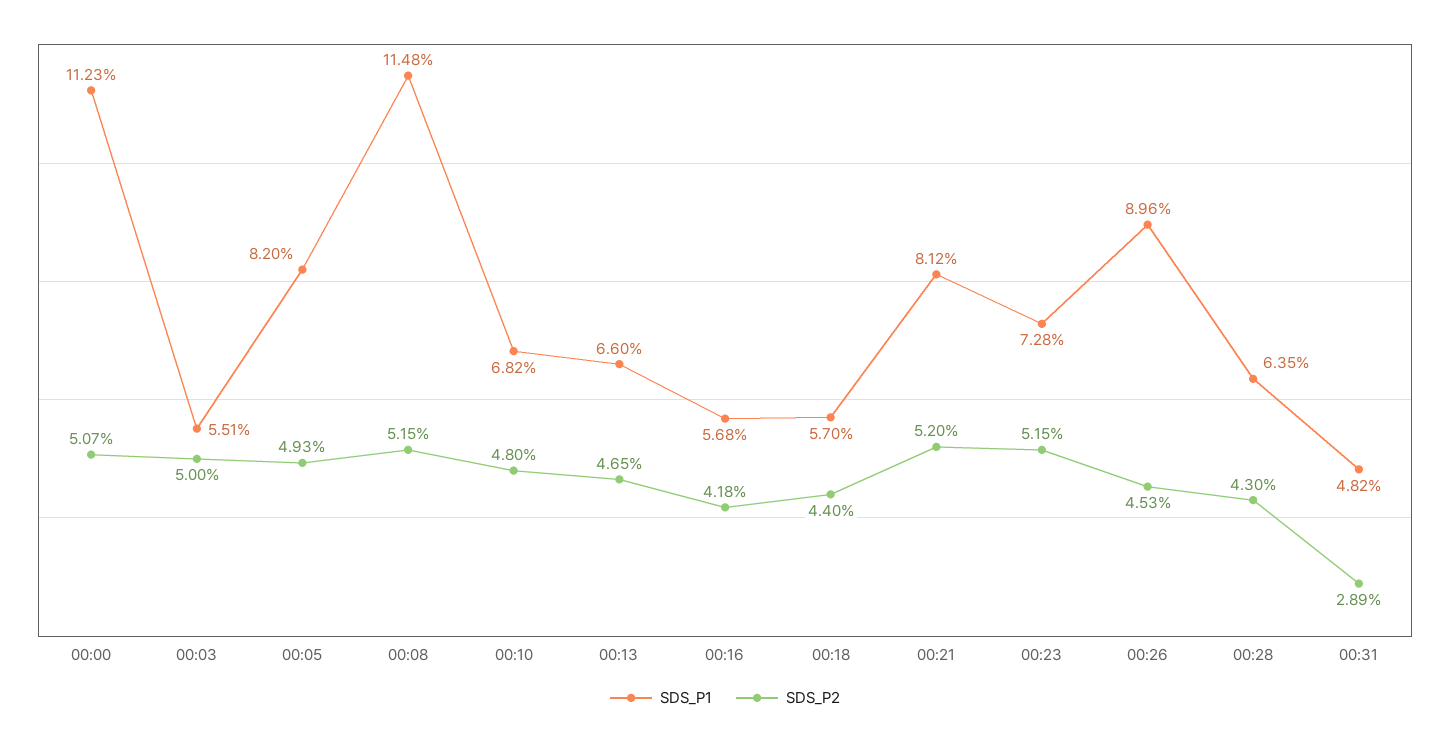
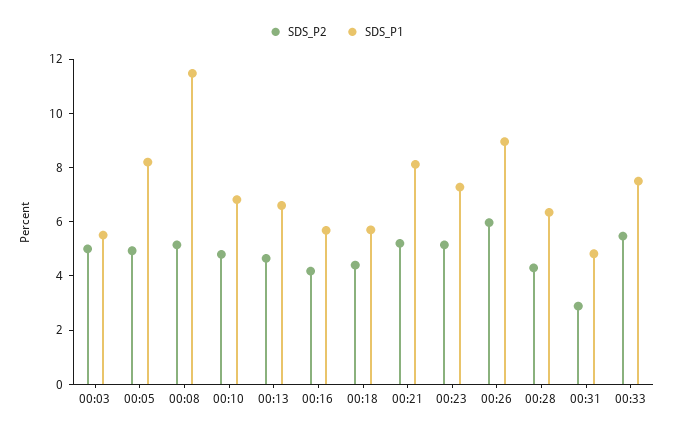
SDS_P1, 00:00: 11.23 -> none
SDS_P2, 00:00: 5.07 -> none
SDS_P2, 00:26: 4.53 -> 6
SDS_P2, 00:33: none -> 5.5
SDS_P1, 00:33: none -> 7.5

